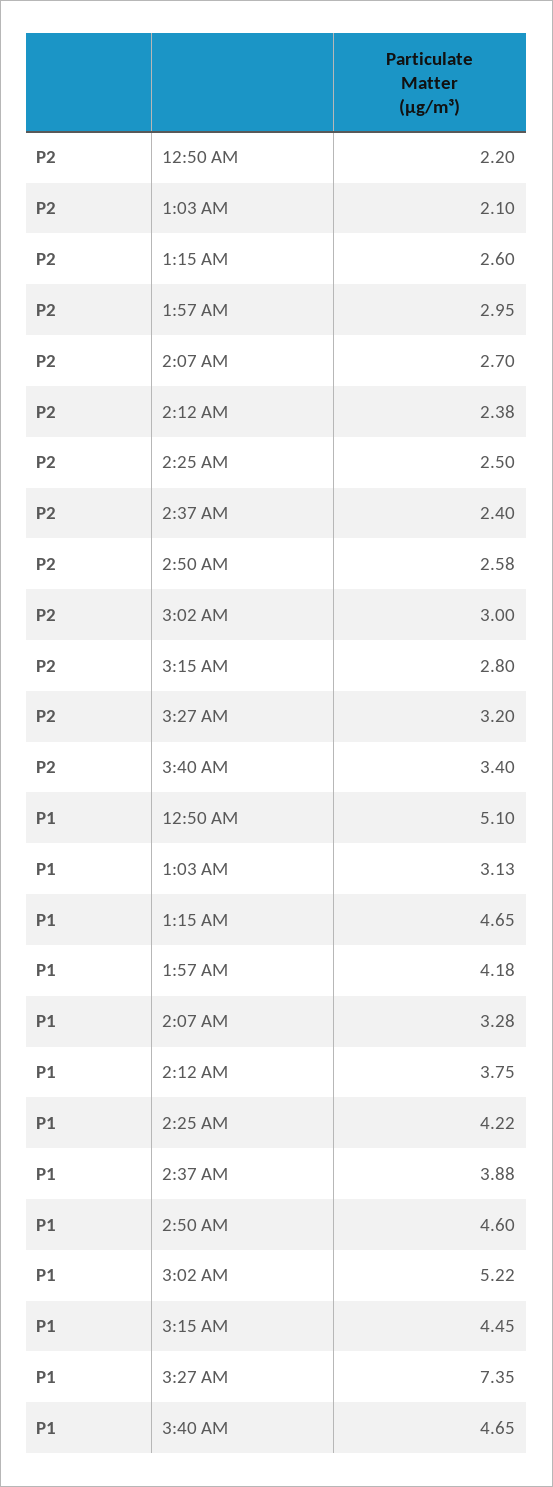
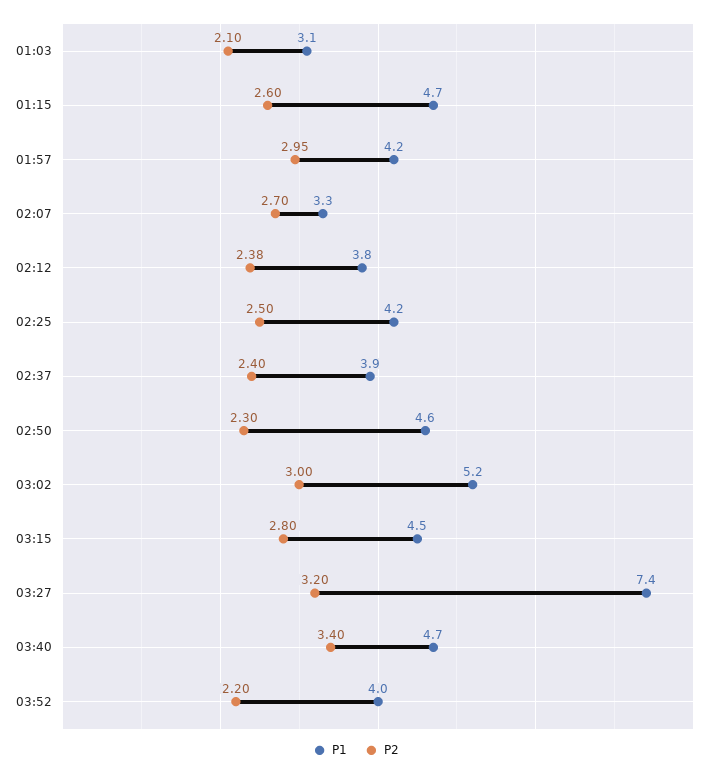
P2, 12:50 AM: 2.2 -> none
P2, 2:50 AM: 2.58 -> 2.3
P1, 12:50 AM: 5.1 -> none
P1, 03:52: none -> 4
P2, 03:52: none -> 2.2

